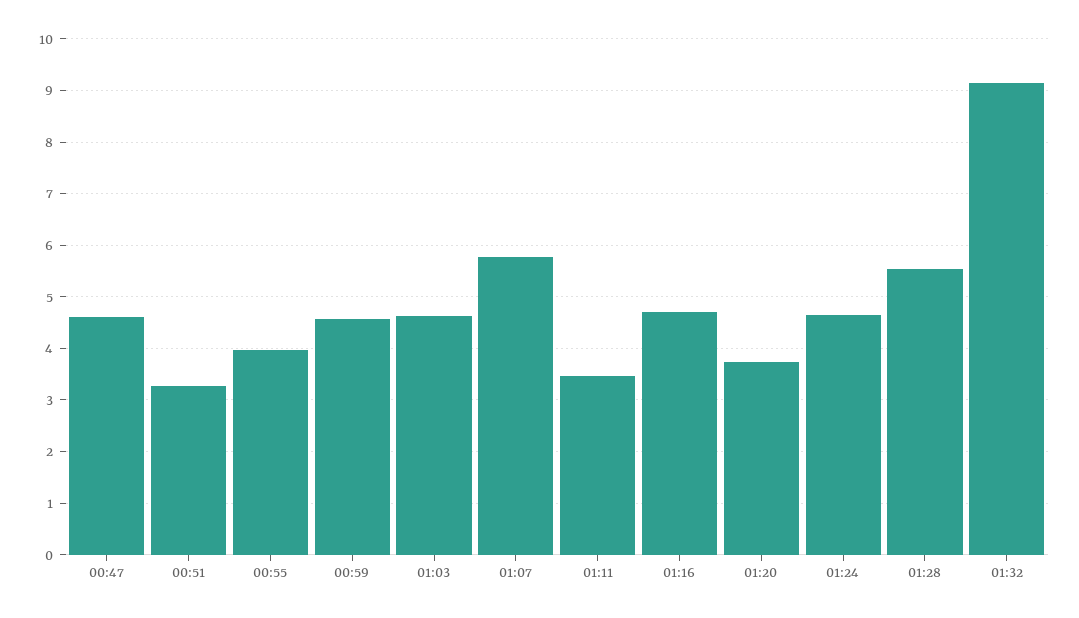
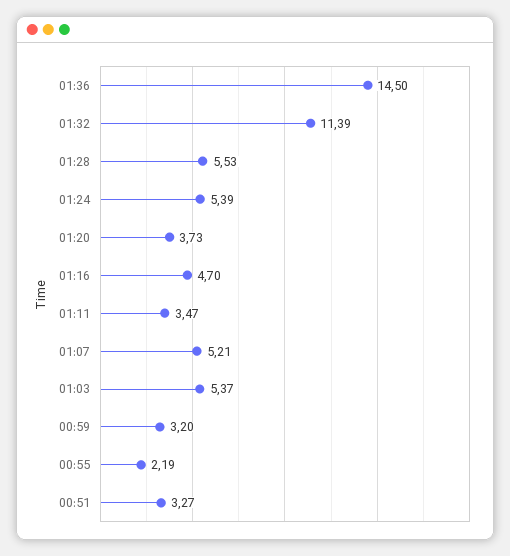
00:47: 4.6 -> none
00:55: 4 -> 2.19
00:59: 4.6 -> 3.2
01:03: 4.6 -> 5.37
01:07: 5.8 -> 5.21
01:24: 4.6 -> 5.39
01:32: 9.2 -> 11.39
01:36: none -> 14.5

